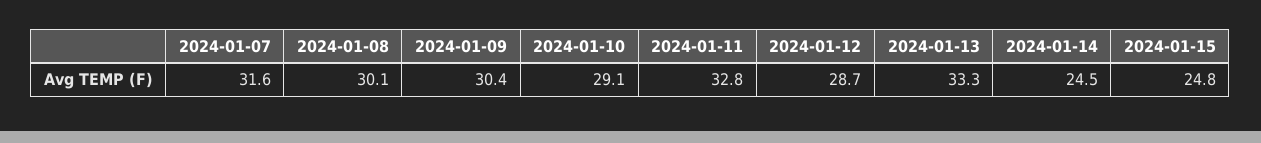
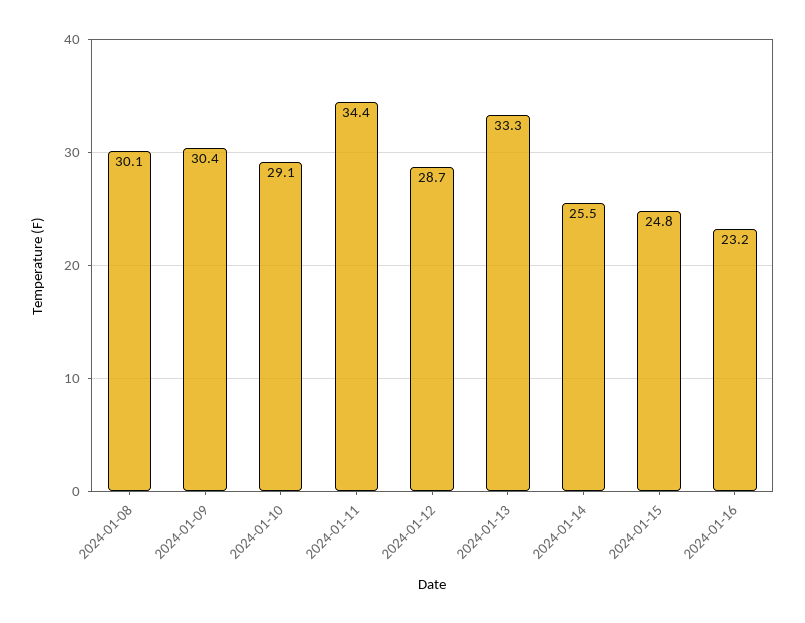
2024-01-07: 31.6 -> none
2024-01-11: 32.8 -> 34.4
2024-01-14: 24.5 -> 25.5
2024-01-16: none -> 23.2

